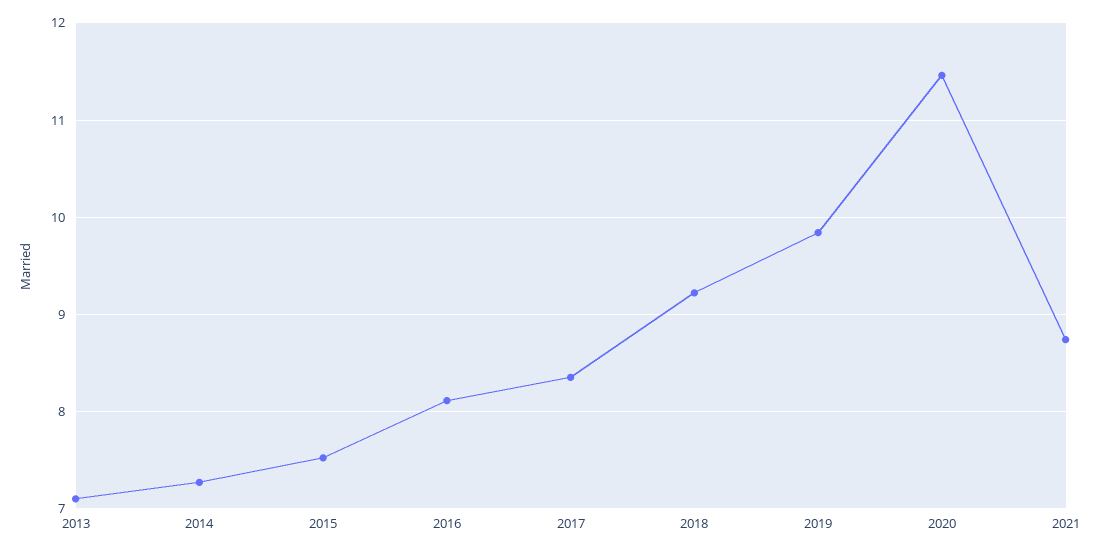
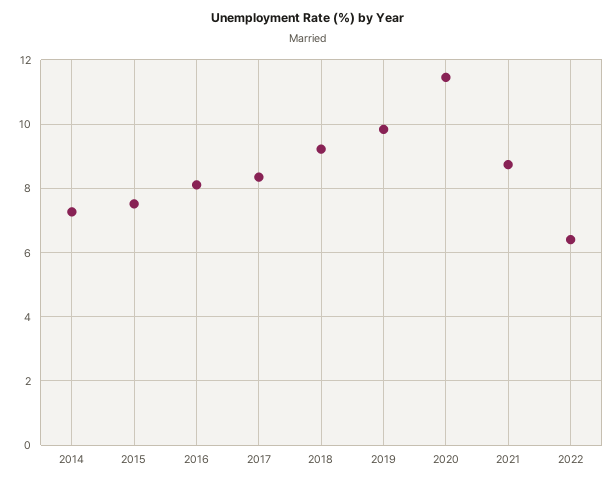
2013: 7.1 -> none
2022: none -> 6.4

